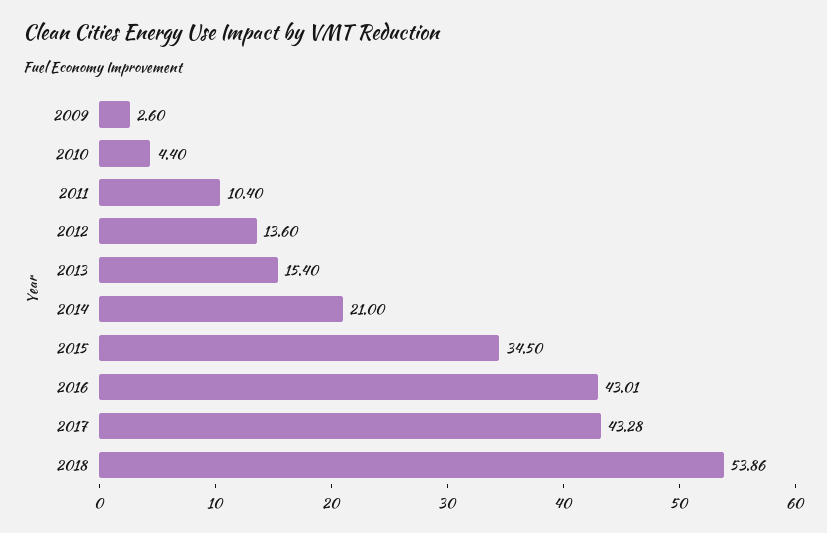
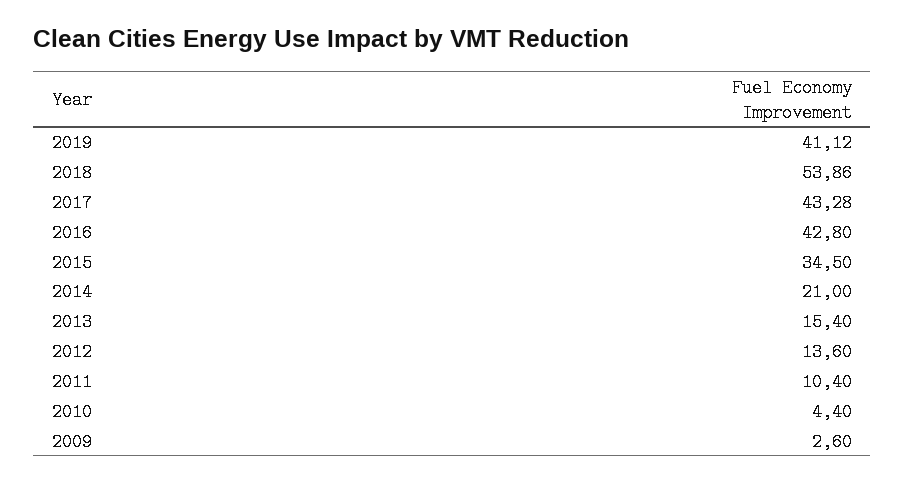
2016: 43.01 -> 42.8
2019: none -> 41.12

